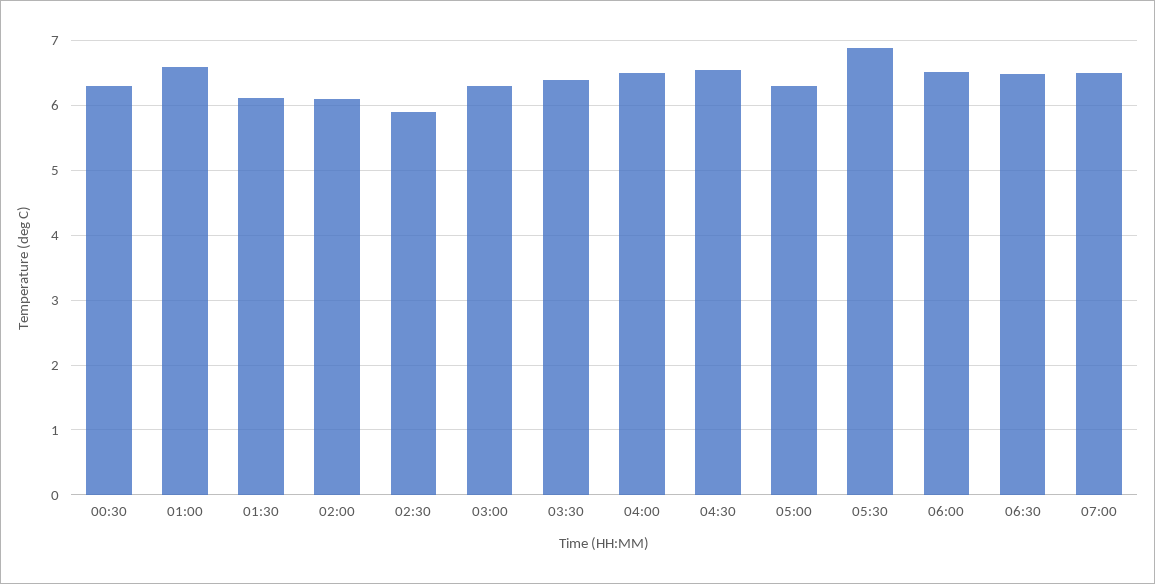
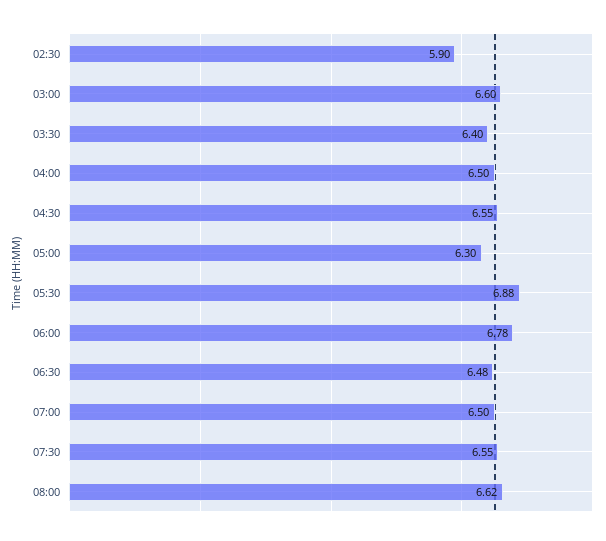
00:30: 6.3 -> none
01:00: 6.6 -> none
01:30: 6.1 -> none
02:00: 6.1 -> none
03:00: 6.3 -> 6.6
06:00: 6.5 -> 6.78
07:30: none -> 6.55
08:00: none -> 6.62

